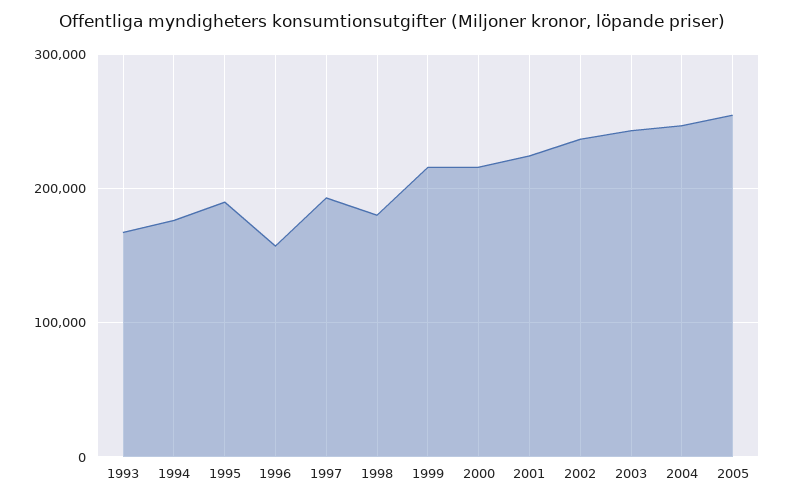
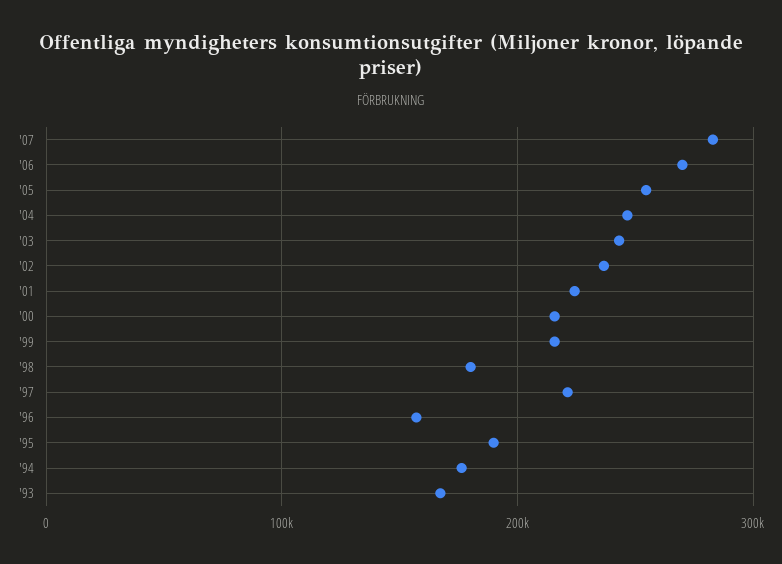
1997: 190000 -> 220000
'07: none -> 280000
'06: none -> 270000

